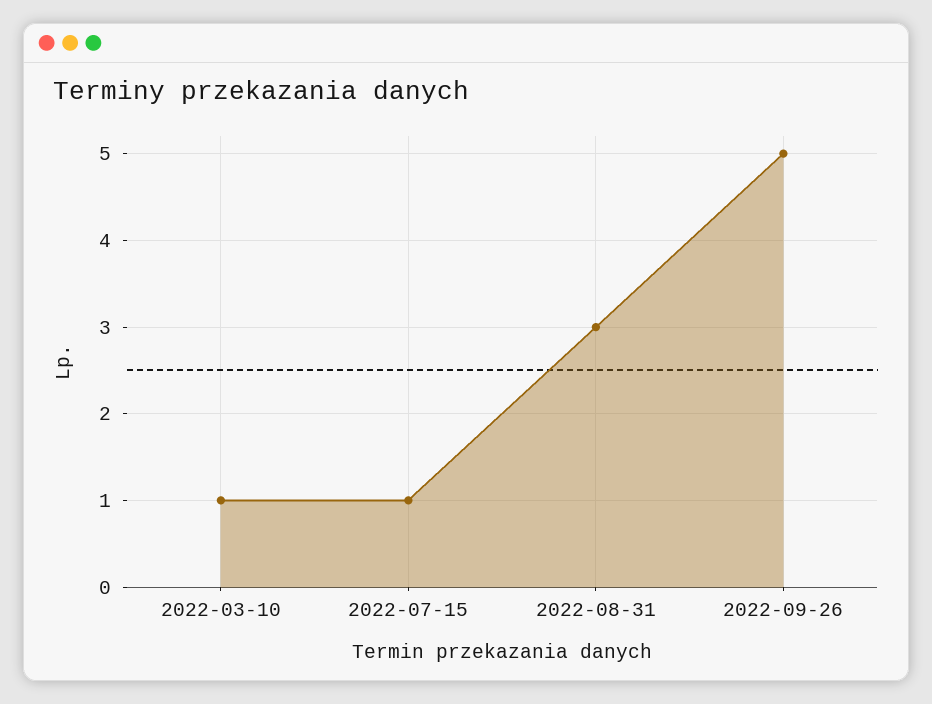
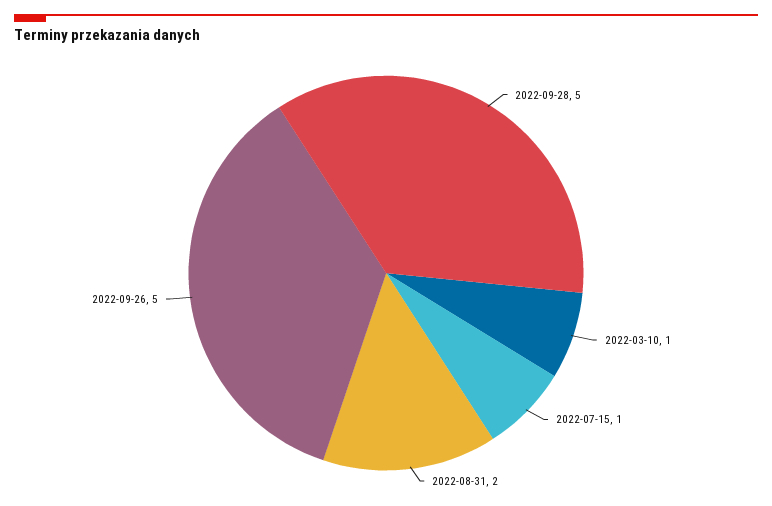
2022-08-31: 3 -> 2
2022-09-28: none -> 5

